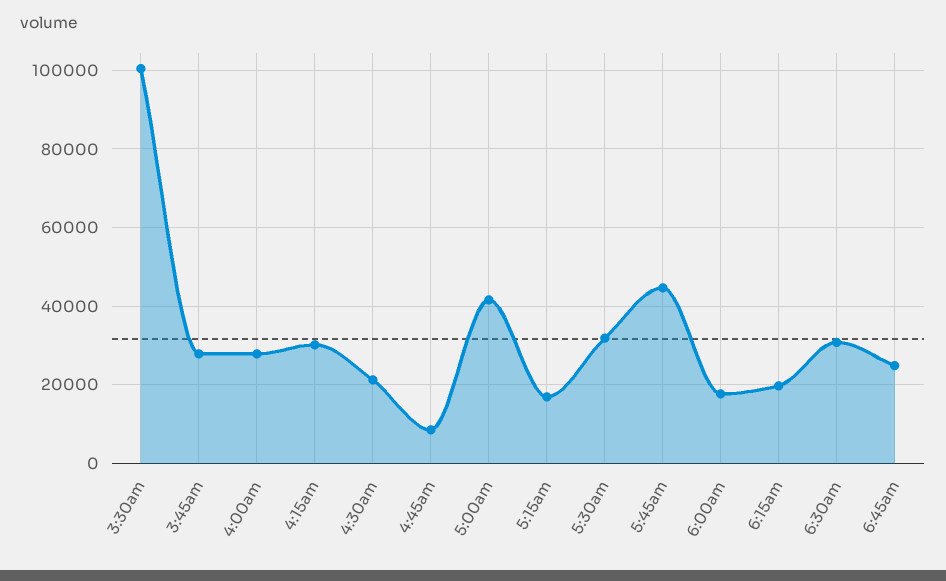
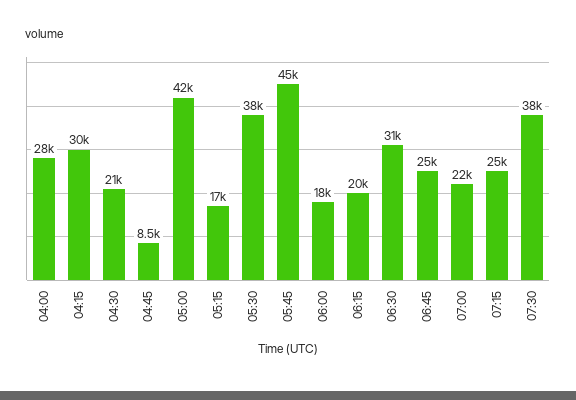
3:30am: 100000 -> none
3:45am: 28000 -> none
5:30am: 32000 -> 38000
07:00: none -> 22000
07:15: none -> 25000
07:30: none -> 38000

